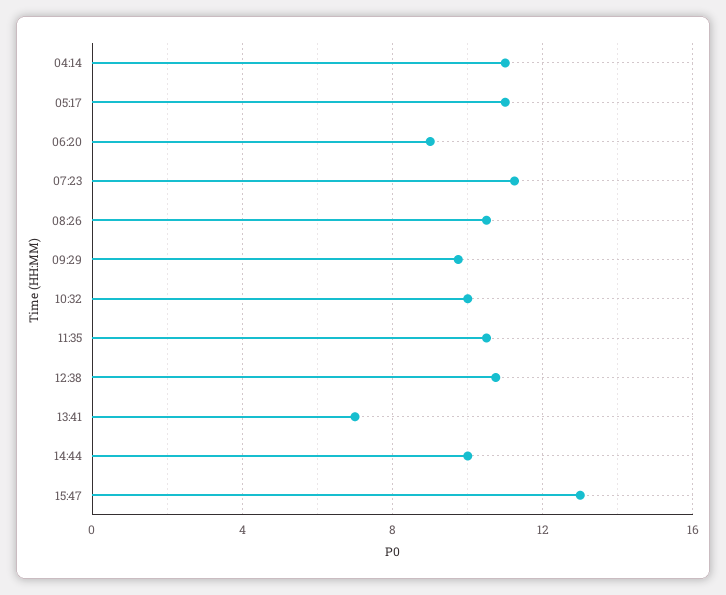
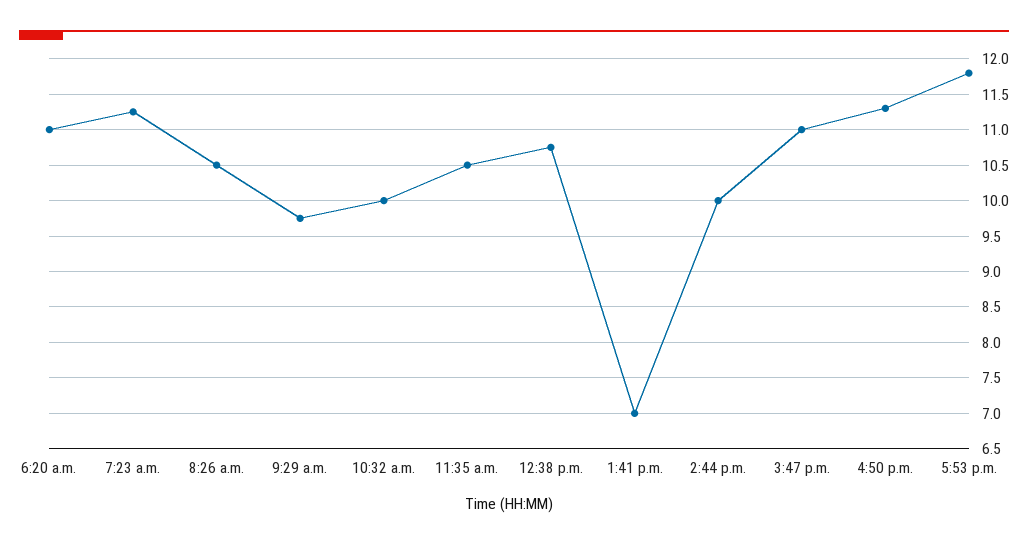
04:14: 11 -> none
05:17: 11 -> none
06:20: 9 -> 11
15:47: 13 -> 11
4:50 p.m.: none -> 11.3
5:53 p.m.: none -> 11.8

